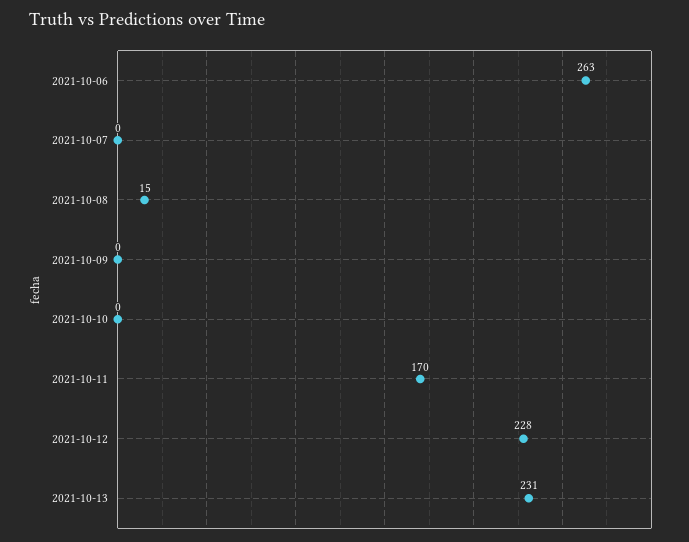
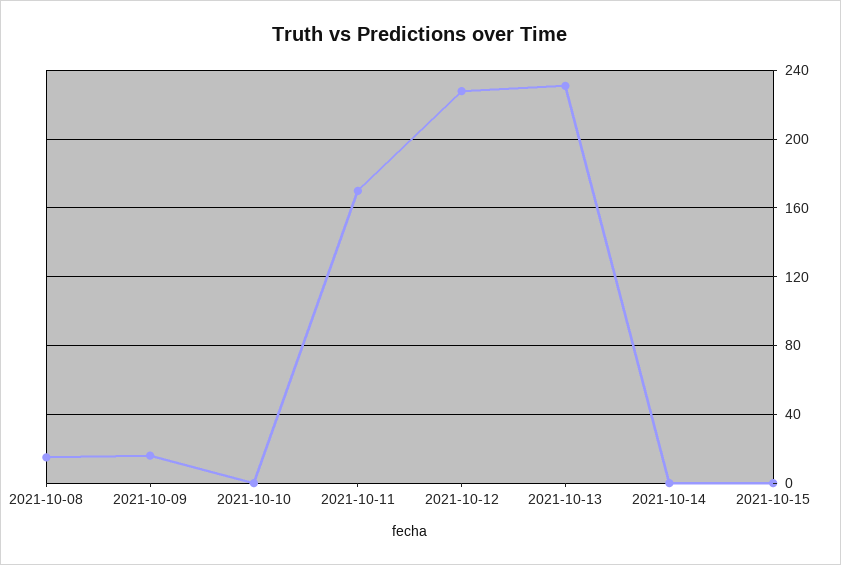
2021-10-06: 263 -> none
2021-10-07: 0 -> none
2021-10-09: 0 -> 15
2021-10-14: none -> 0
2021-10-15: none -> 0

